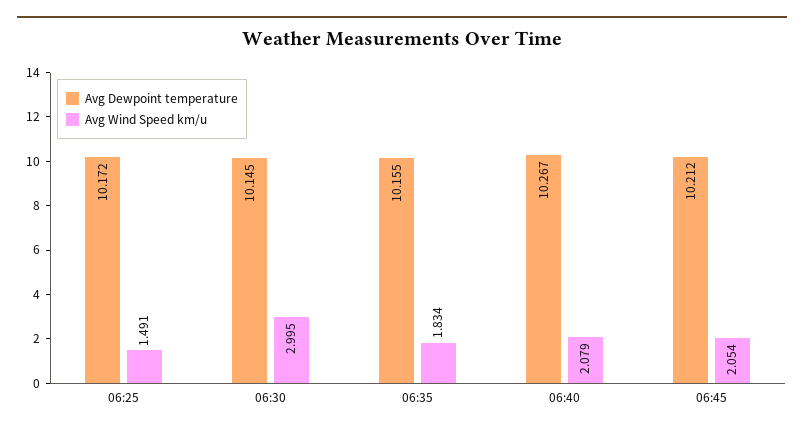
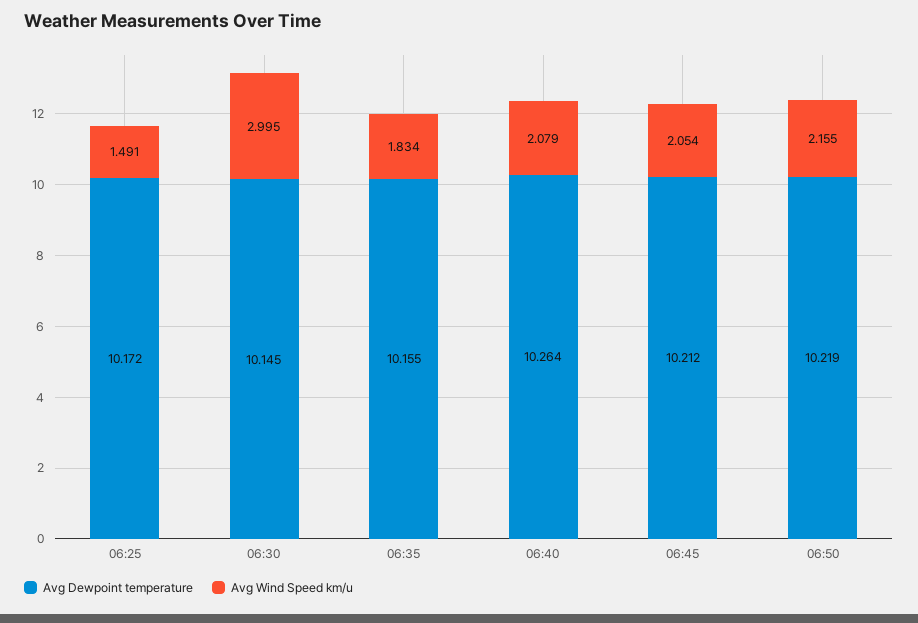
Avg Dewpoint temperature, 06:40: 10.267 -> 10.264
Avg Dewpoint temperature, 06:50: none -> 10.219
Avg Wind Speed km/u, 06:50: none -> 2.155

